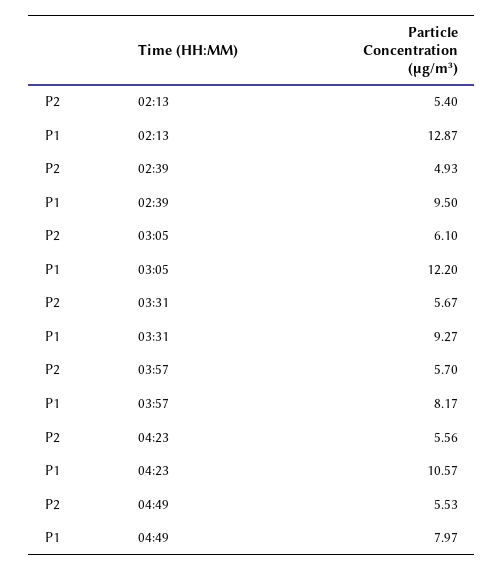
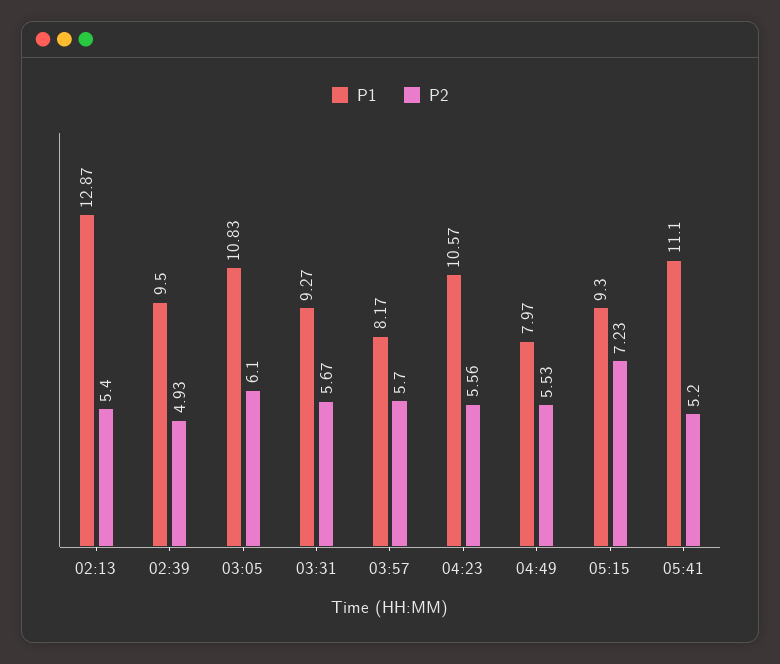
P1, 03:05: 12.2 -> 10.83
P1, 05:15: none -> 9.3
P2, 05:15: none -> 7.23
P1, 05:41: none -> 11.1
P2, 05:41: none -> 5.2

